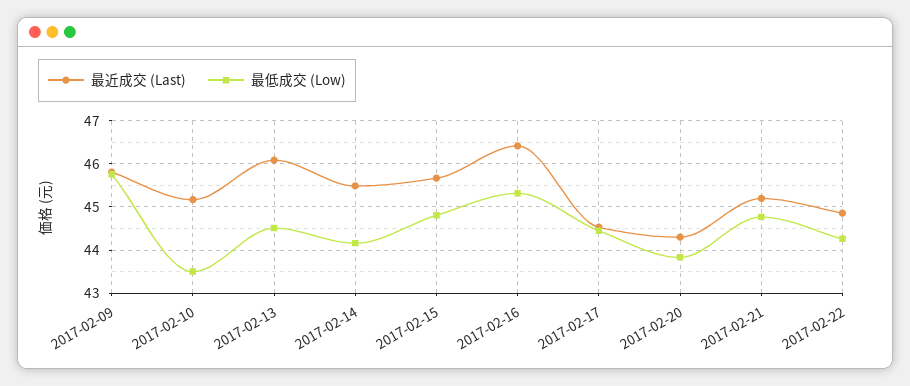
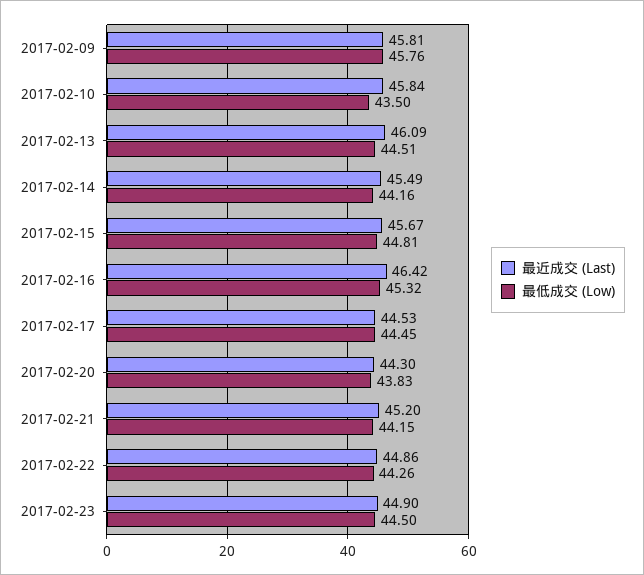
最近成交 (Last), 2017-02-10: 45.2 -> 45.84
最低成交 (Low), 2017-02-21: 44.8 -> 44.15
最近成交 (Last), 2017-02-23: none -> 44.9
最低成交 (Low), 2017-02-23: none -> 44.5

